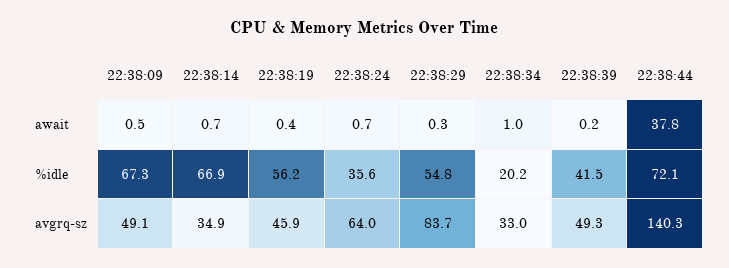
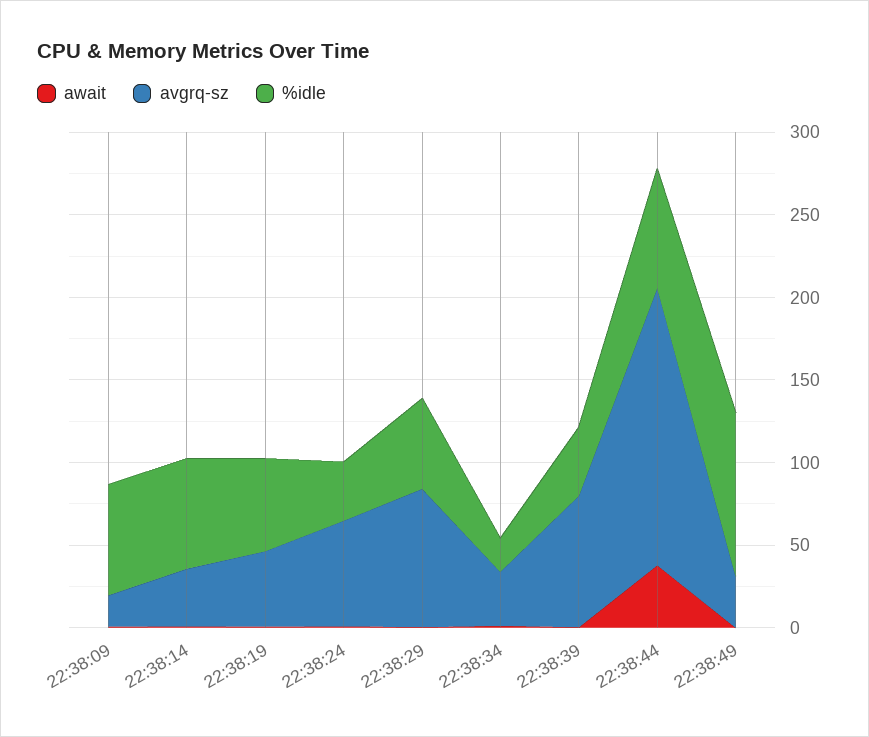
avgrq-sz, 22:38:09: 49.1 -> 20
avgrq-sz, 22:38:39: 49.3 -> 80
avgrq-sz, 22:38:44: 140.3 -> 170
await, 22:38:49: none -> 0
avgrq-sz, 22:38:49: none -> 30
%idle, 22:38:49: none -> 100

